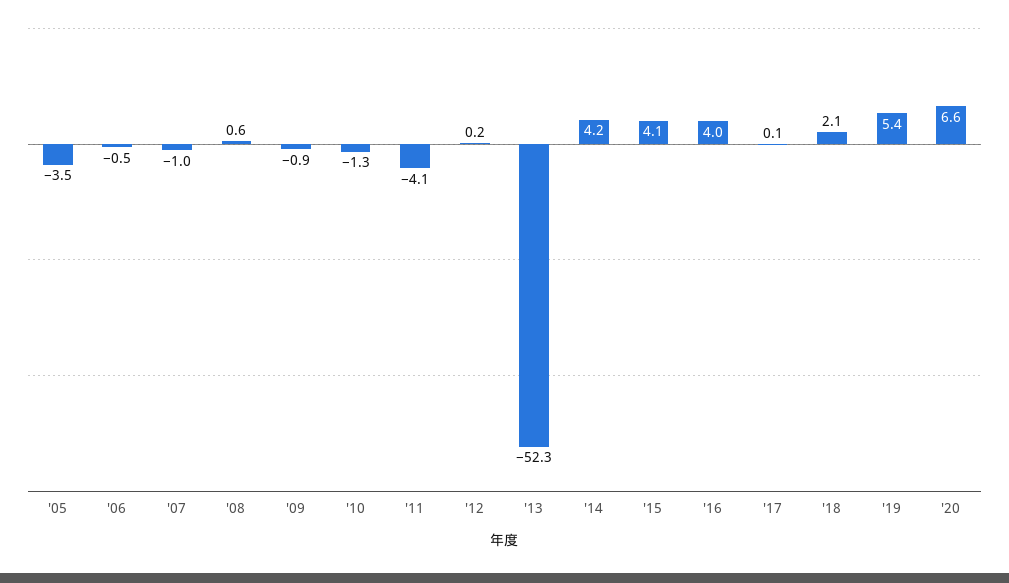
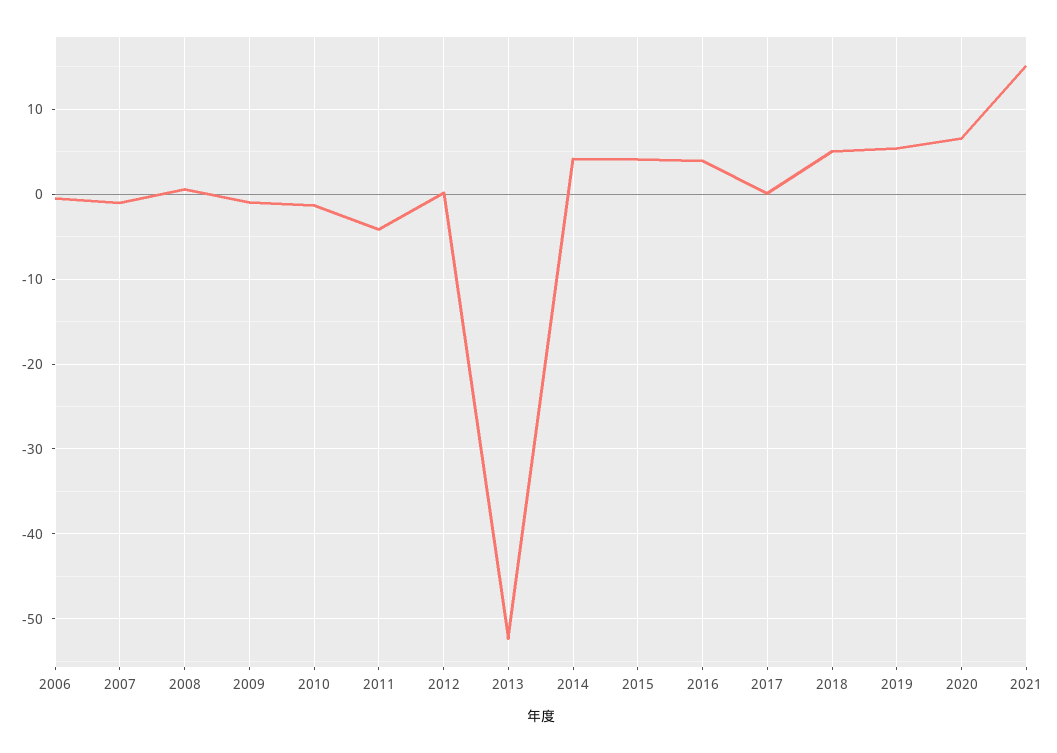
'05: -3.5 -> none
'18: 2.1 -> 5
2021: none -> 15

